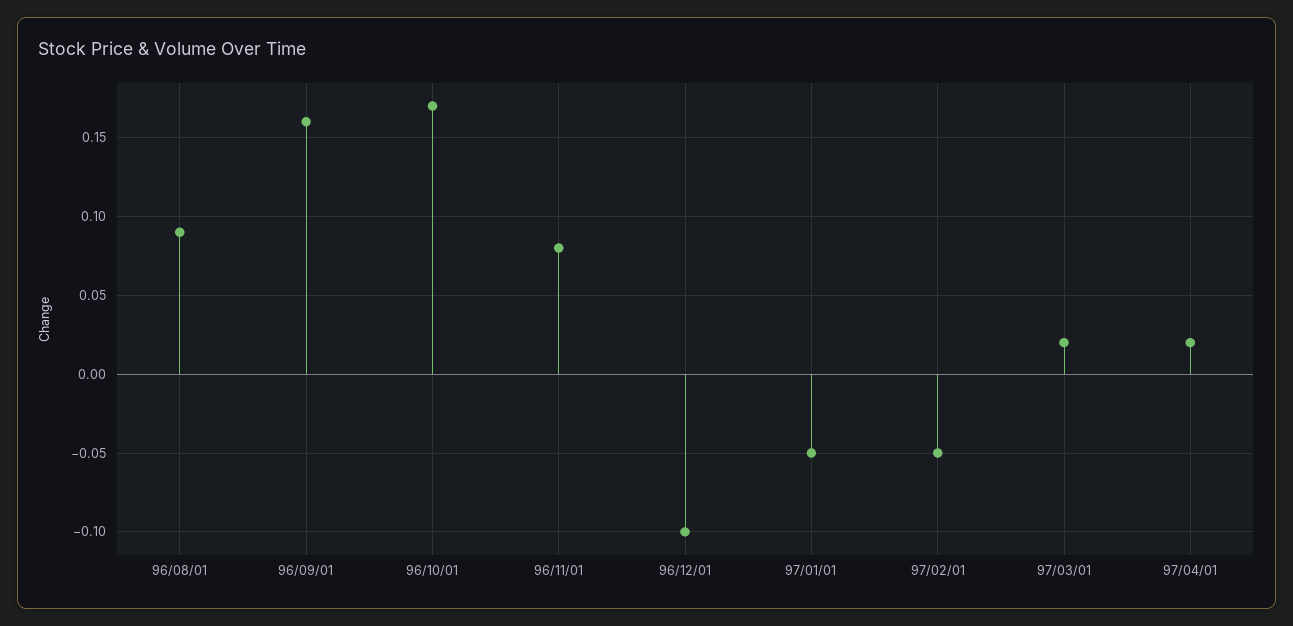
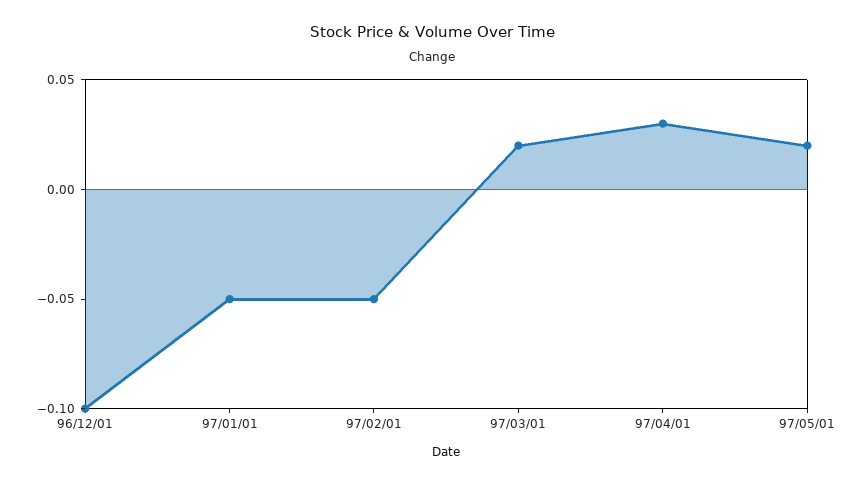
96/08/01: 0.09 -> none
96/09/01: 0.16 -> none
96/10/01: 0.17 -> none
96/11/01: 0.08 -> none
97/04/01: 0.02 -> 0.03
97/05/01: none -> 0.02

